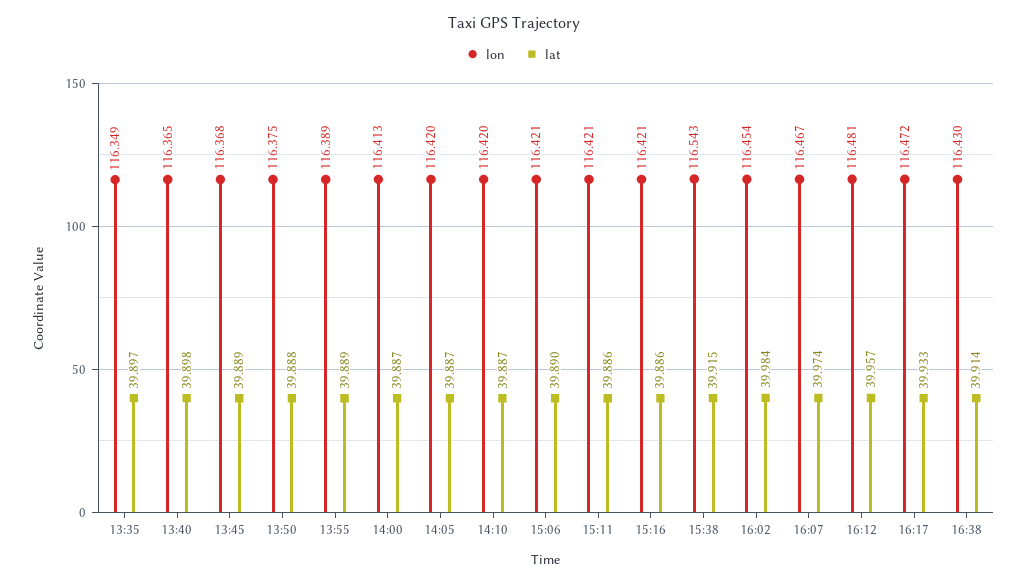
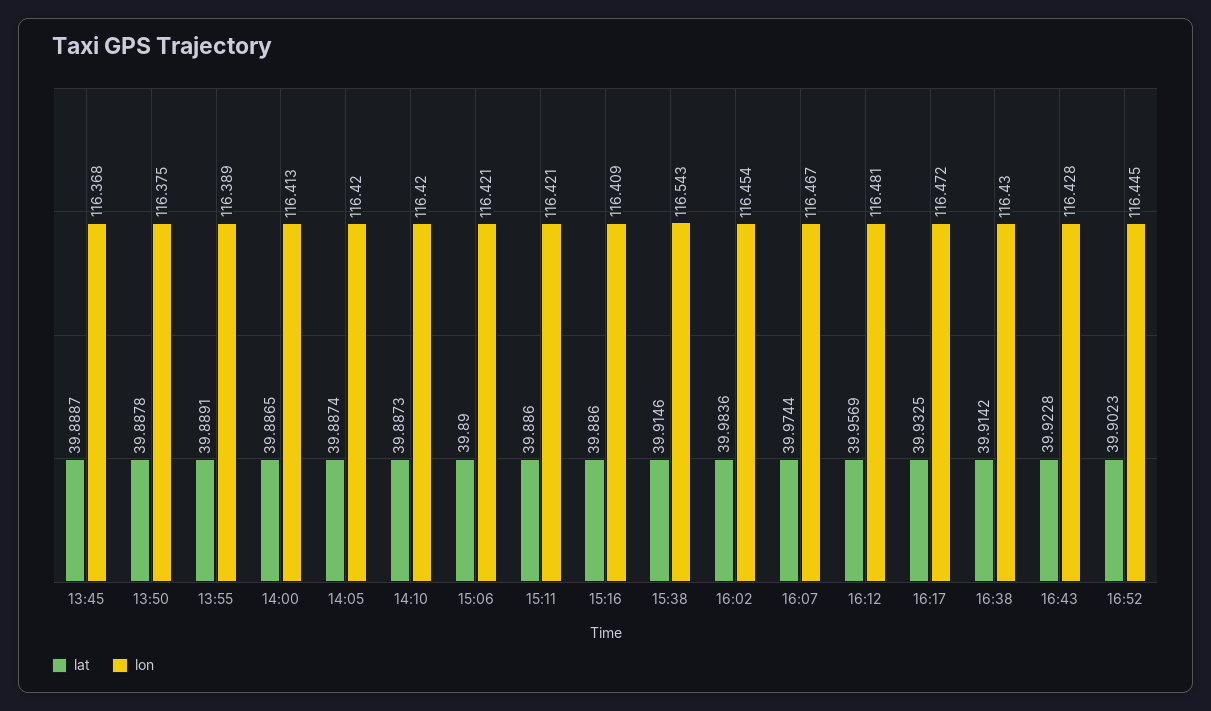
lon, 13:35: 116.349 -> none
lat, 13:35: 39.897 -> none
lon, 13:40: 116.365 -> none
lat, 13:40: 39.898 -> none
lon, 15:16: 116.421 -> 116.409
lat, 16:43: none -> 39.9228
lon, 16:43: none -> 116.428
lat, 16:52: none -> 39.9023
lon, 16:52: none -> 116.445

